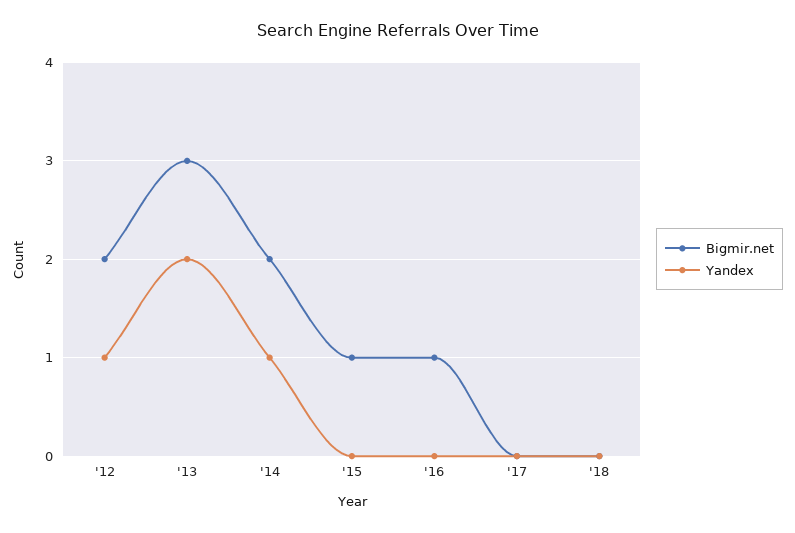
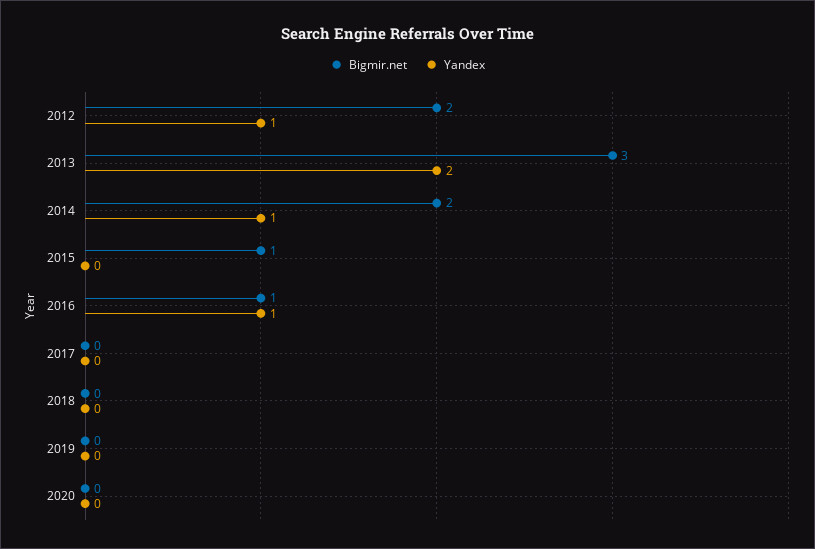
Yandex, '16: 0 -> 1
Bigmir.net, 2019: none -> 0
Yandex, 2019: none -> 0
Bigmir.net, 2020: none -> 0
Yandex, 2020: none -> 0

